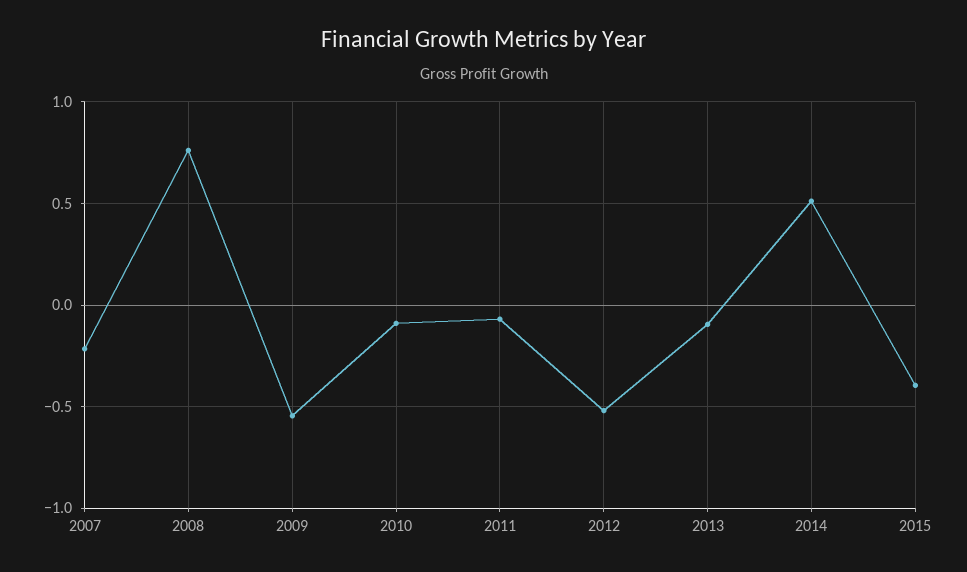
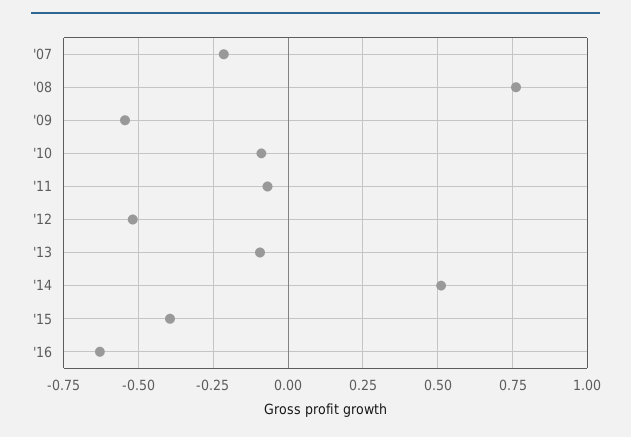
'16: none -> -0.625

